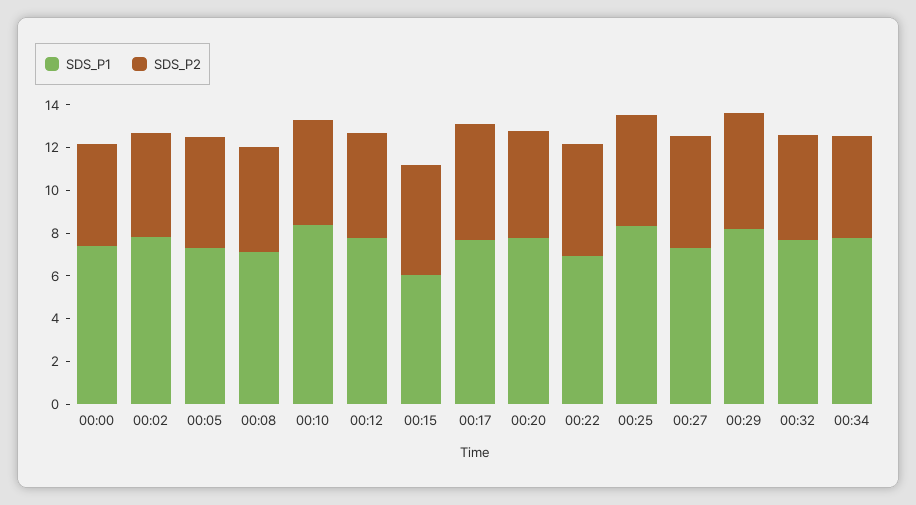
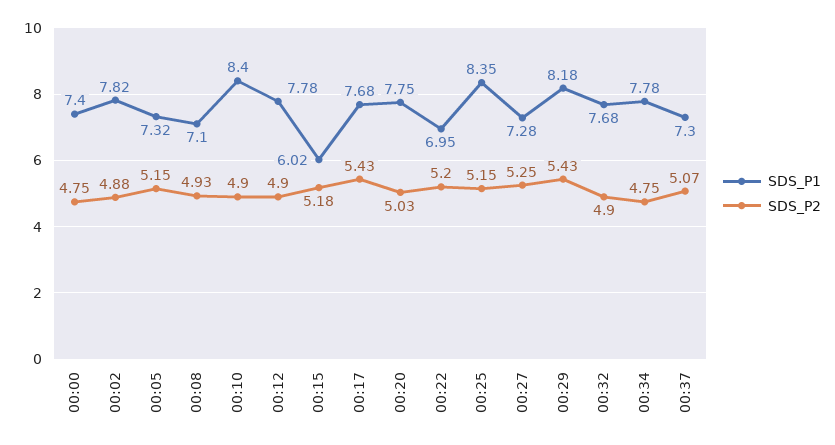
SDS_P1, 00:37: none -> 7.3
SDS_P2, 00:37: none -> 5.07

